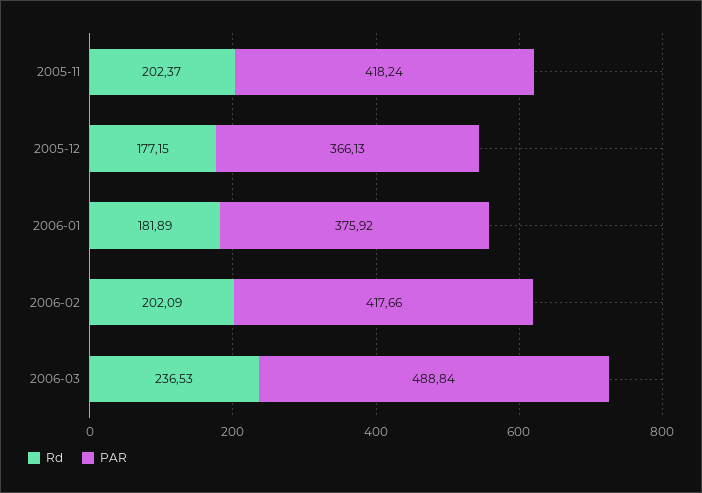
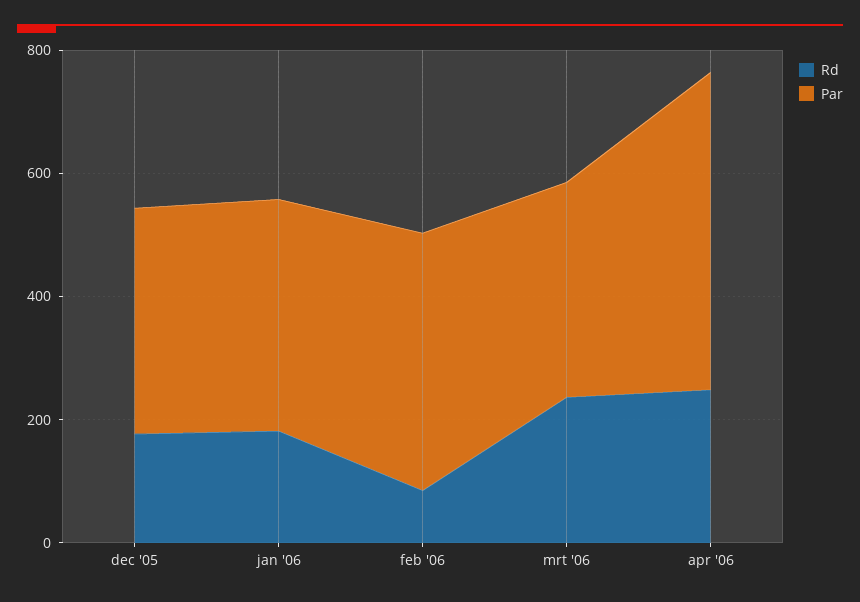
Rd, 2005-11: 202.37 -> none
PAR, 2005-11: 418.24 -> none
Rd, 2006-02: 202.09 -> 100
PAR, 2006-03: 488.84 -> 350
Rd, apr '06: none -> 250
PAR, apr '06: none -> 500

